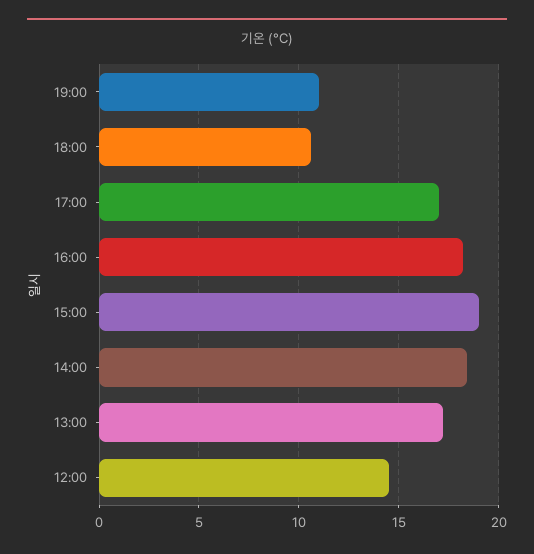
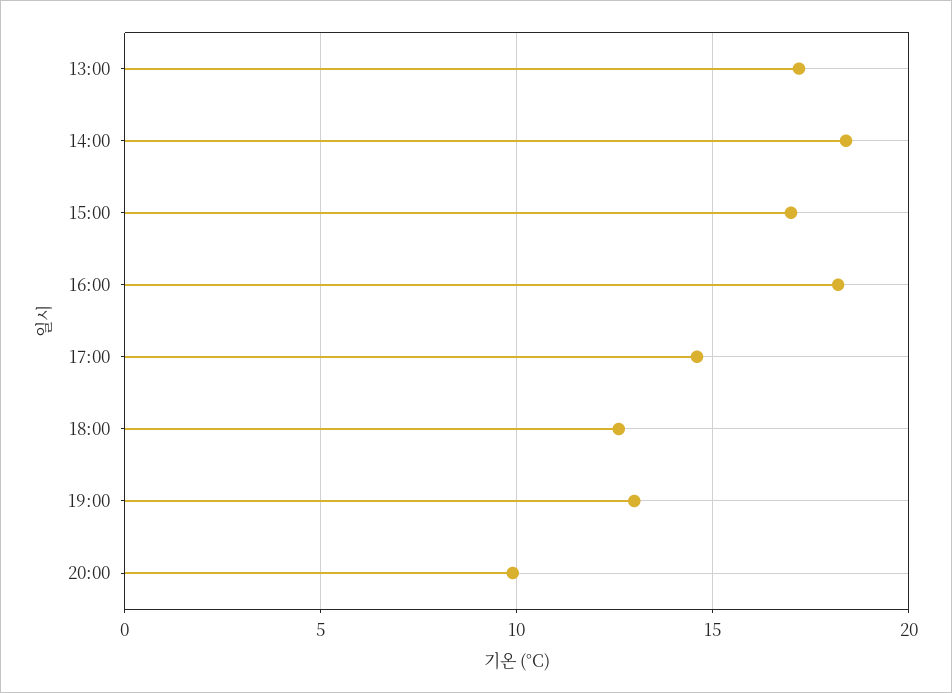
19:00: 11 -> 13
18:00: 10.5 -> 12.5
17:00: 17 -> 14.5
15:00: 19 -> 17
12:00: 14.5 -> none
20:00: none -> 10

